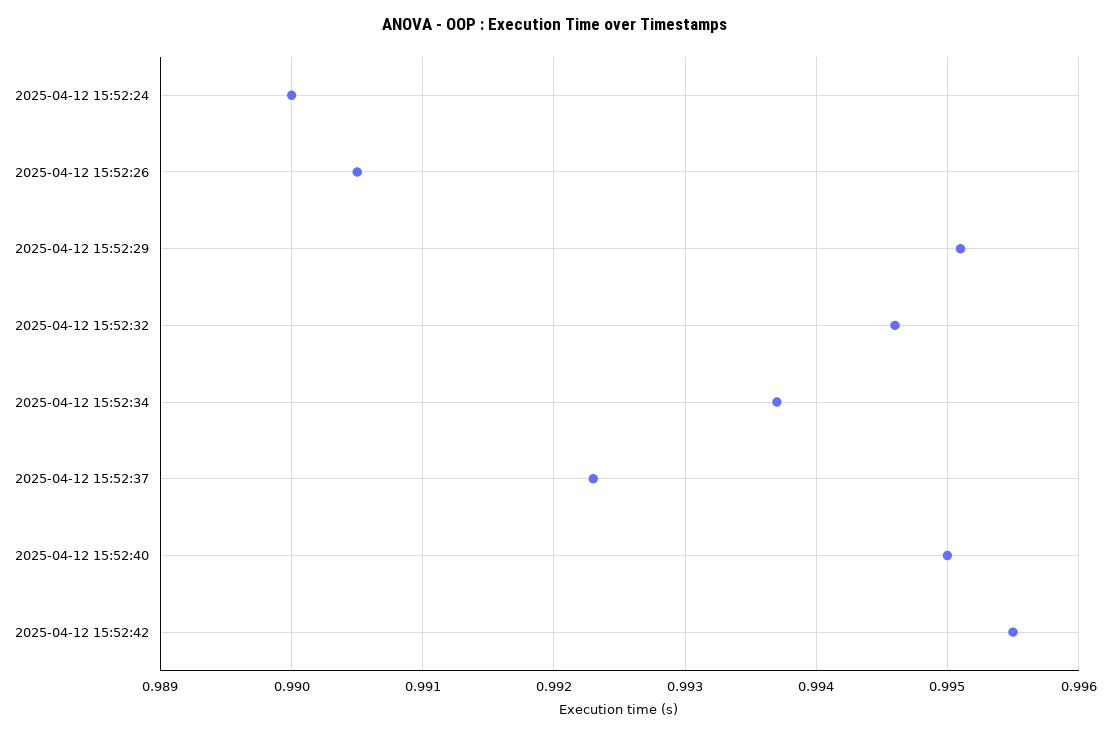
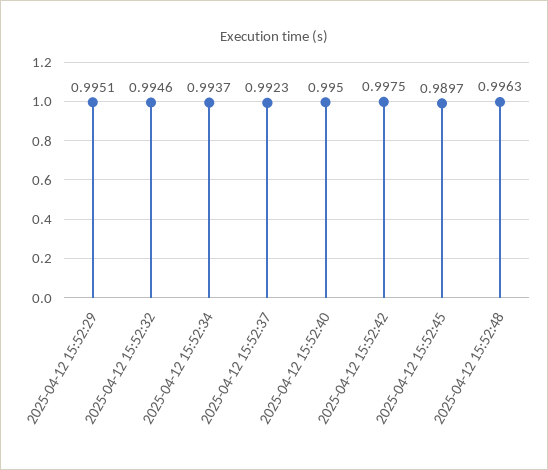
2025-04-12 15:52:24: 0.99 -> none
2025-04-12 15:52:26: 0.9905 -> none
2025-04-12 15:52:42: 0.9955 -> 0.9975
2025-04-12 15:52:45: none -> 0.9897
2025-04-12 15:52:48: none -> 0.9963

